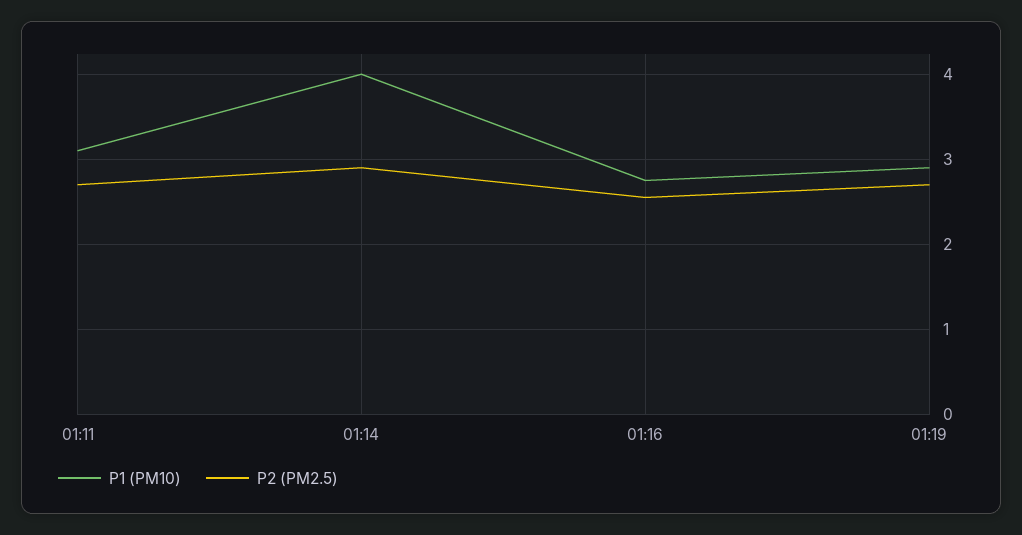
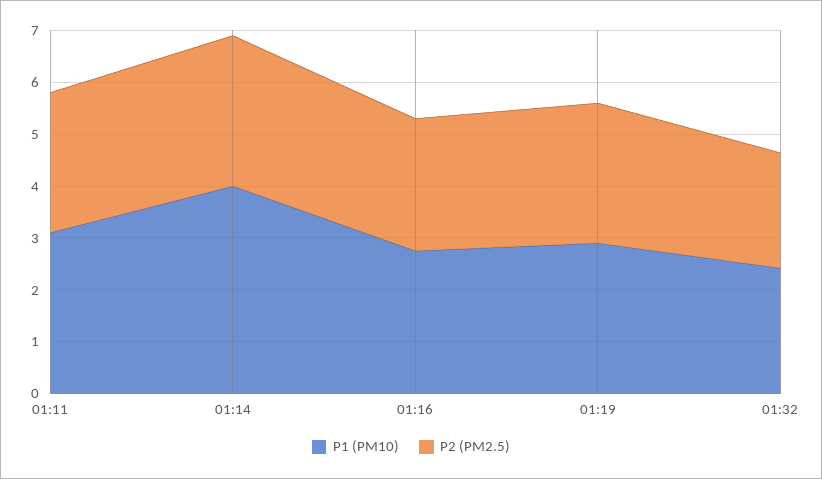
P1 (PM10), 01:32: none -> 2.4
P2 (PM2.5), 01:32: none -> 2.2

